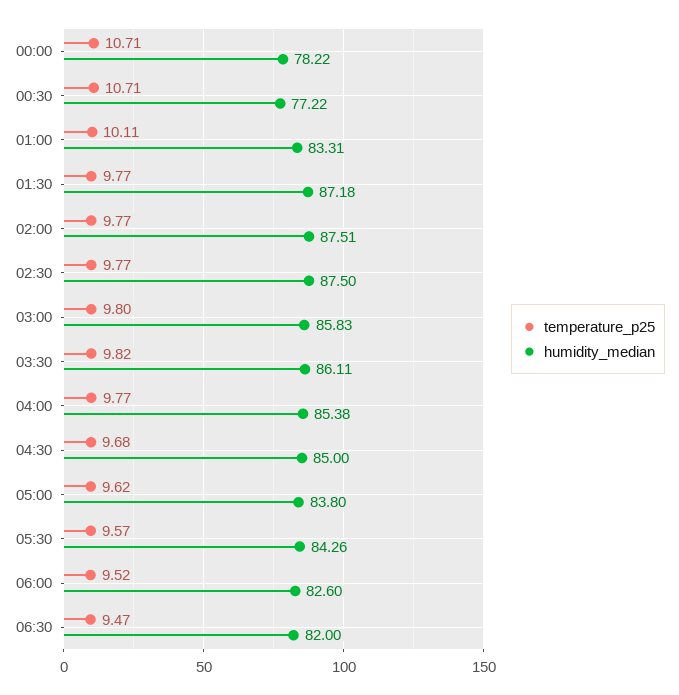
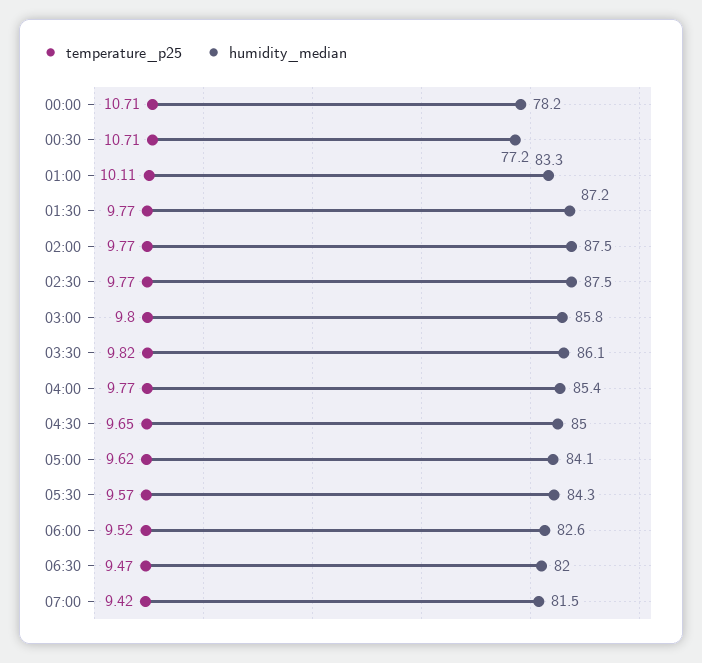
temperature_p25, 04:30: 9.68 -> 9.65
humidity_median, 05:00: 83.8 -> 84.1
temperature_p25, 07:00: none -> 9.42
humidity_median, 07:00: none -> 81.5

